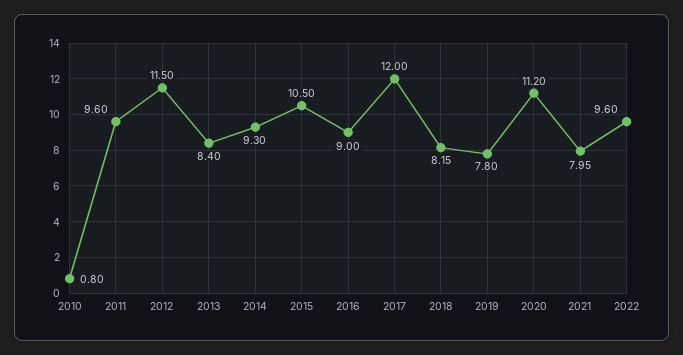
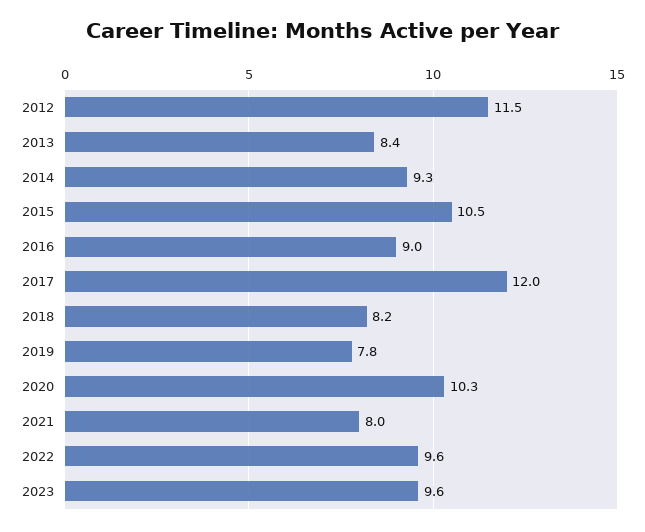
2010: 0.8 -> none
2011: 9.6 -> none
2020: 11.2 -> 10.3
2023: none -> 9.6

